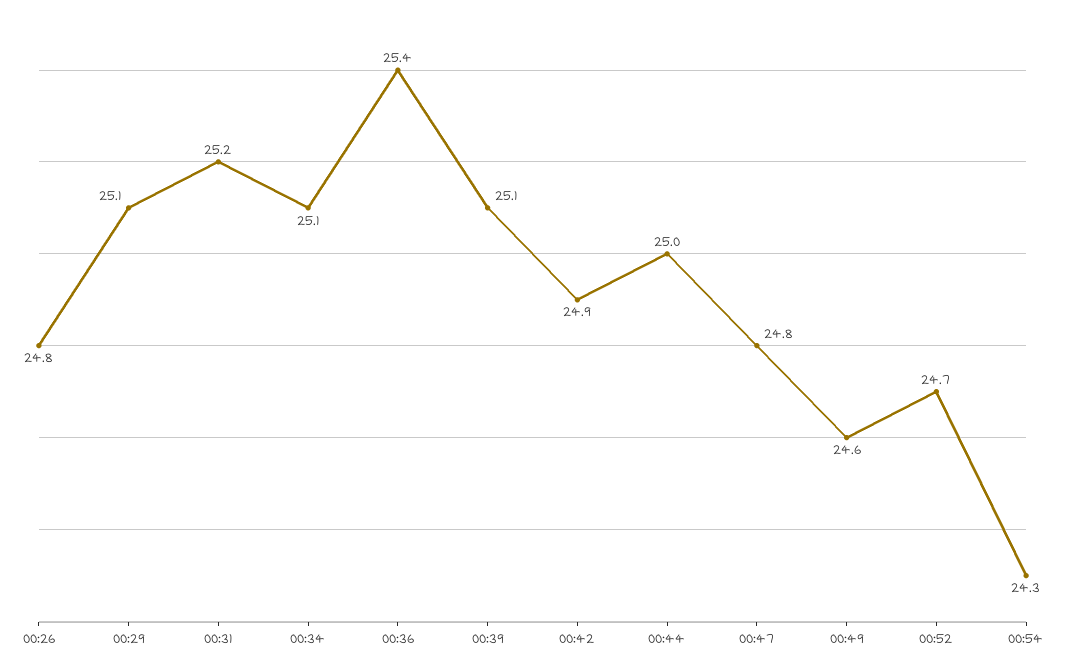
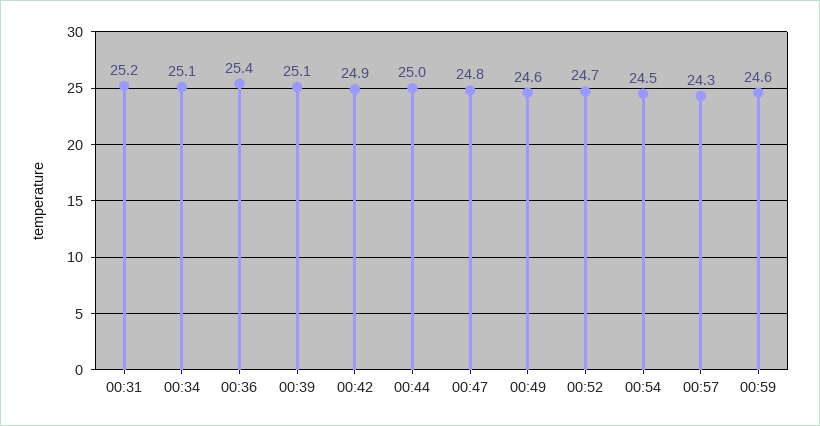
00:26: 24.8 -> none
00:29: 25.1 -> none
00:54: 24.3 -> 24.5
00:57: none -> 24.3
00:59: none -> 24.6

